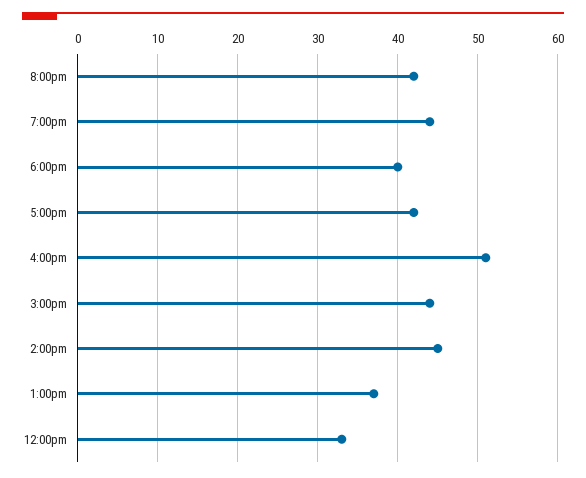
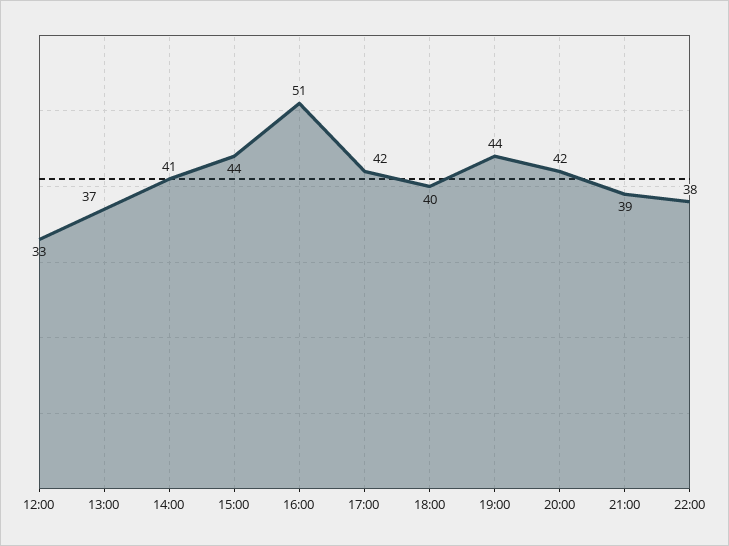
2:00pm: 45 -> 41
21:00: none -> 39
22:00: none -> 38

